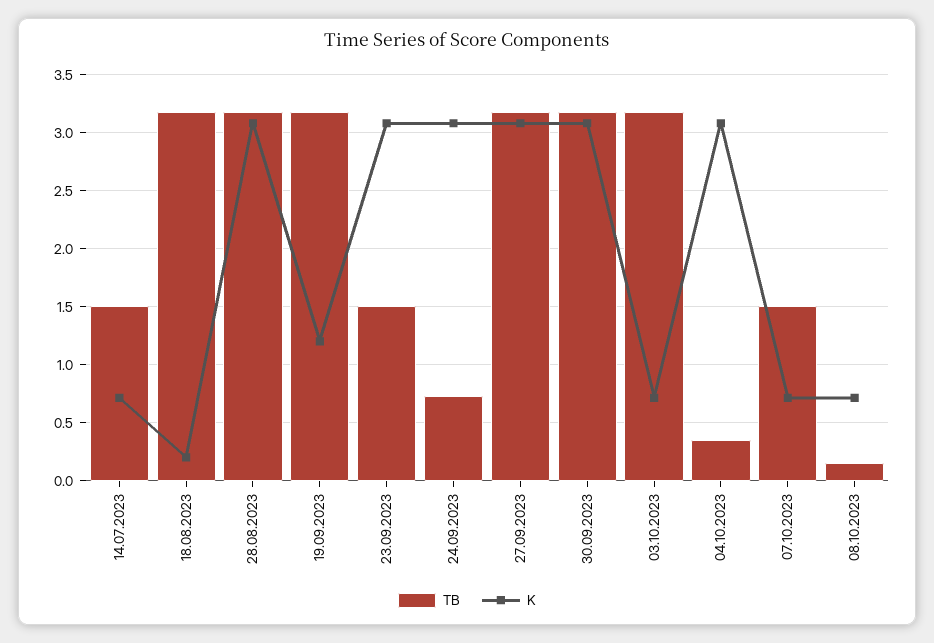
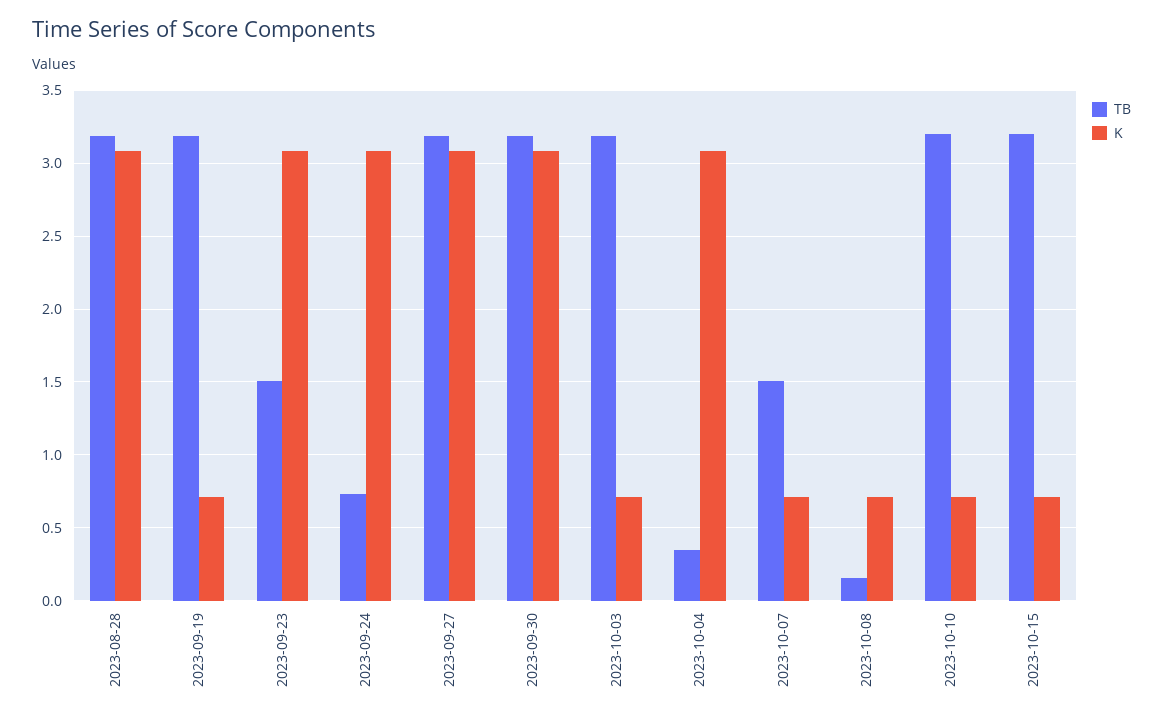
TB, 14.07.2023: 1.5 -> none
K, 14.07.2023: 0.7 -> none
TB, 18.08.2023: 3.2 -> none
K, 18.08.2023: 0.2 -> none
K, 19.09.2023: 1.2 -> 0.7
TB, 2023-10-10: none -> 3.2
K, 2023-10-10: none -> 0.7
TB, 2023-10-15: none -> 3.2
K, 2023-10-15: none -> 0.7

